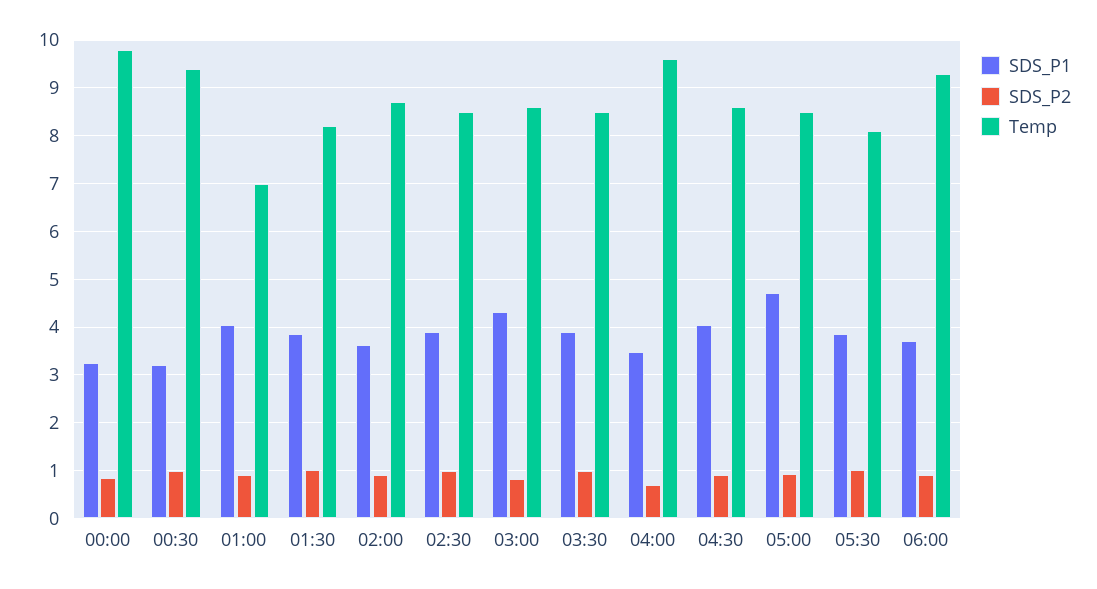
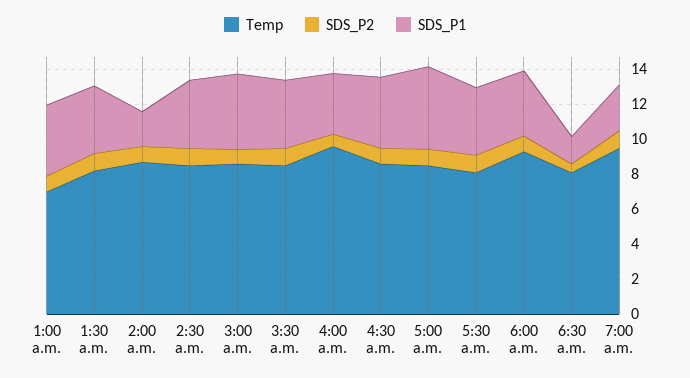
SDS_P1, 00:00: 3.2 -> none
SDS_P2, 00:00: 0.8 -> none
Temp, 00:00: 9.8 -> none
SDS_P1, 00:30: 3.2 -> none
SDS_P2, 00:30: 1 -> none
Temp, 00:30: 9.4 -> none
SDS_P1, 02:00: 3.6 -> 2
Temp, 6:30 a.m.: none -> 8
SDS_P2, 6:30 a.m.: none -> 0.5
SDS_P1, 6:30 a.m.: none -> 1.5
Temp, 7:00 a.m.: none -> 9.5
SDS_P2, 7:00 a.m.: none -> 1
SDS_P1, 7:00 a.m.: none -> 2.5

